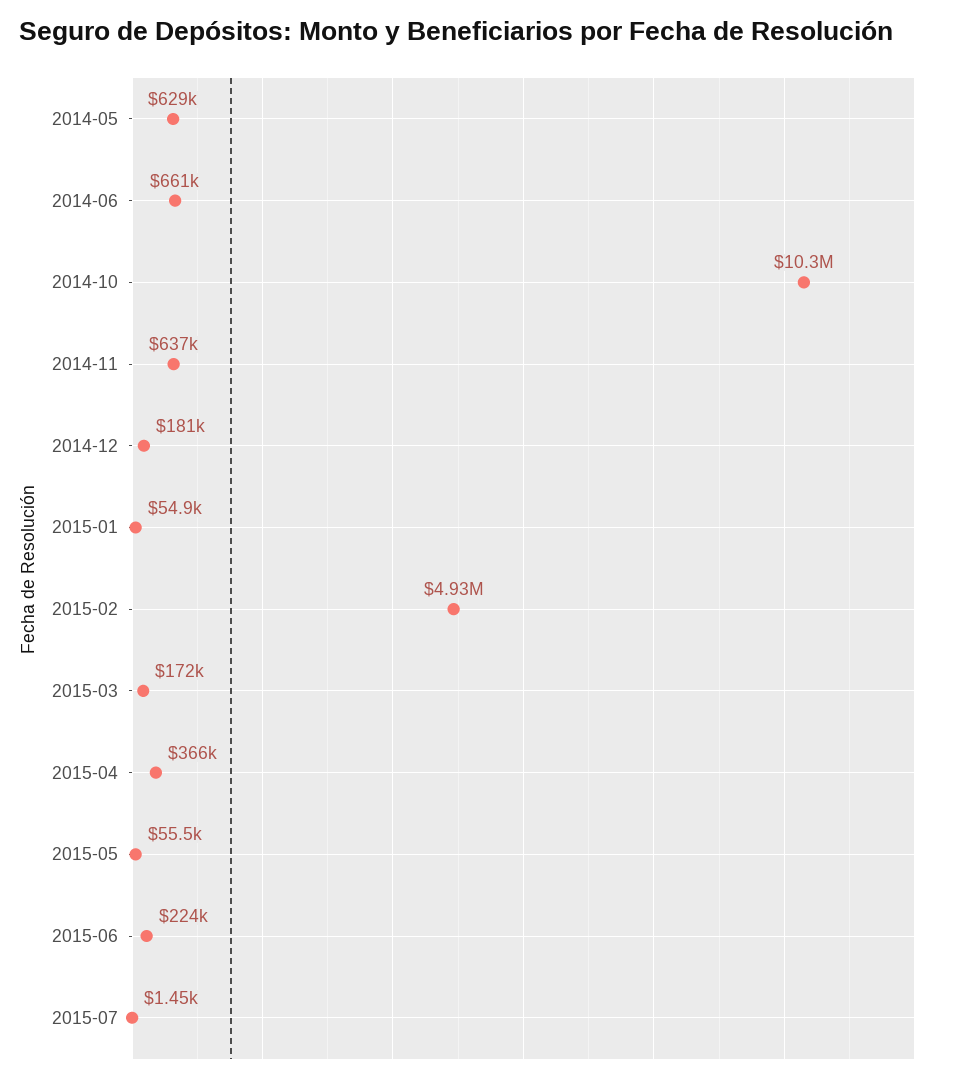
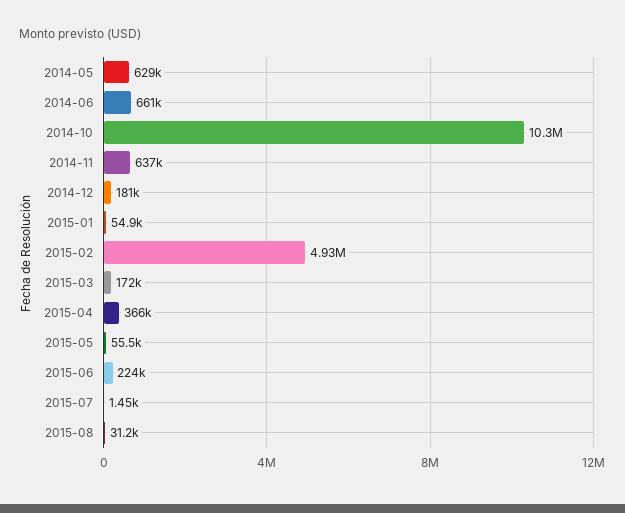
2015-08: none -> 31200

